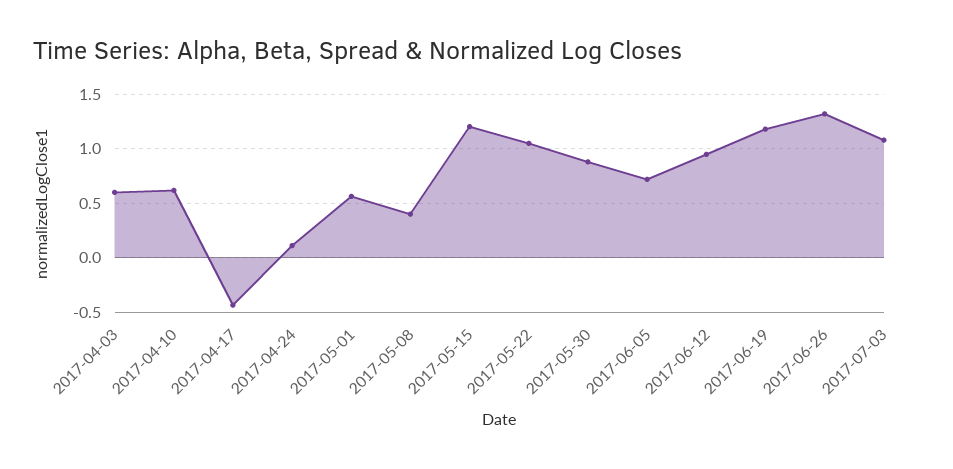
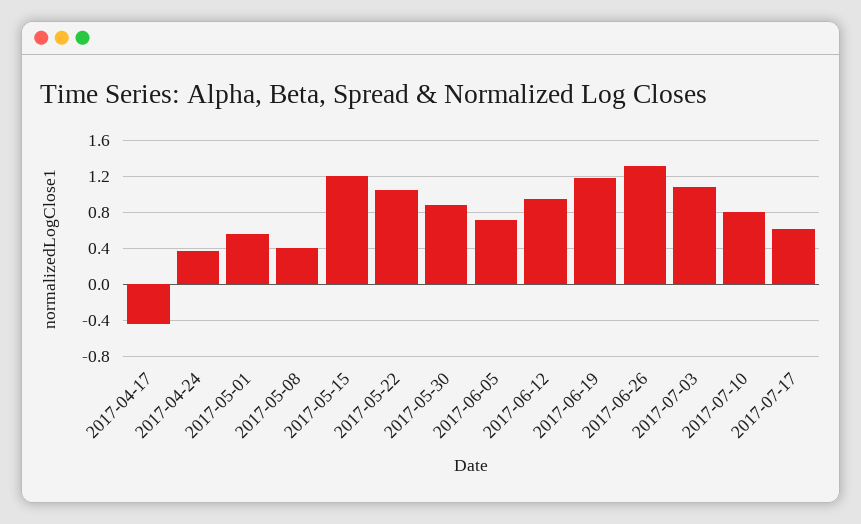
2017-04-03: 0.6 -> none
2017-04-10: 0.6 -> none
2017-04-24: 0.1 -> 0.4
2017-07-10: none -> 0.8
2017-07-17: none -> 0.6

